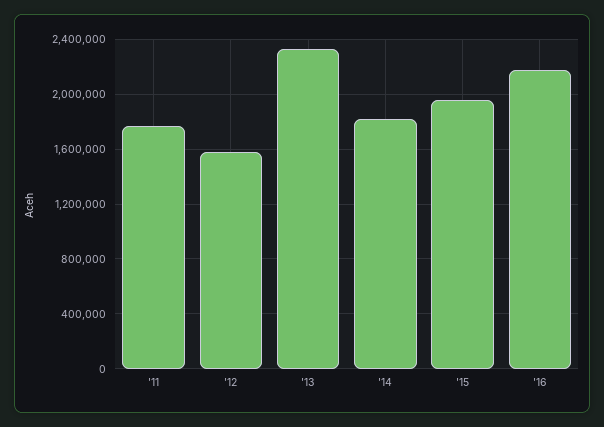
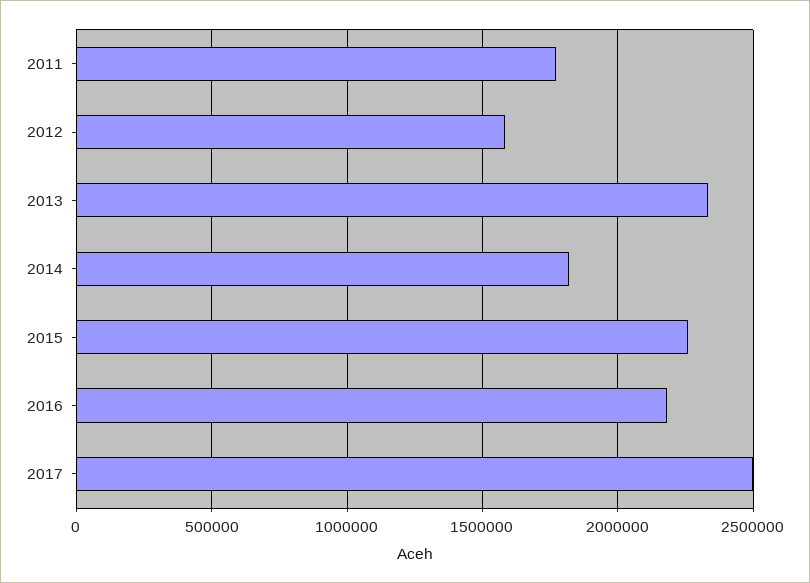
'15: 1950000 -> 2250000
2017: none -> 2500000

